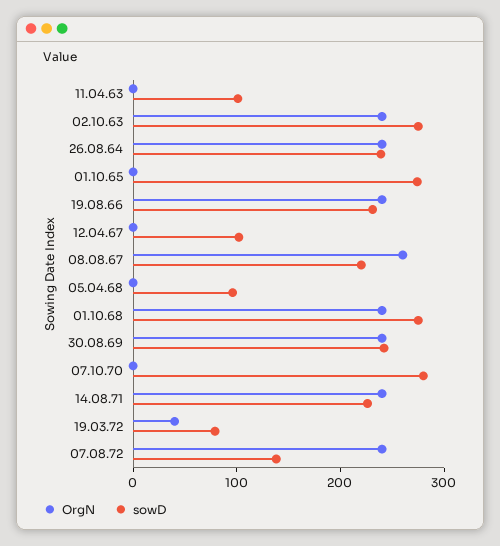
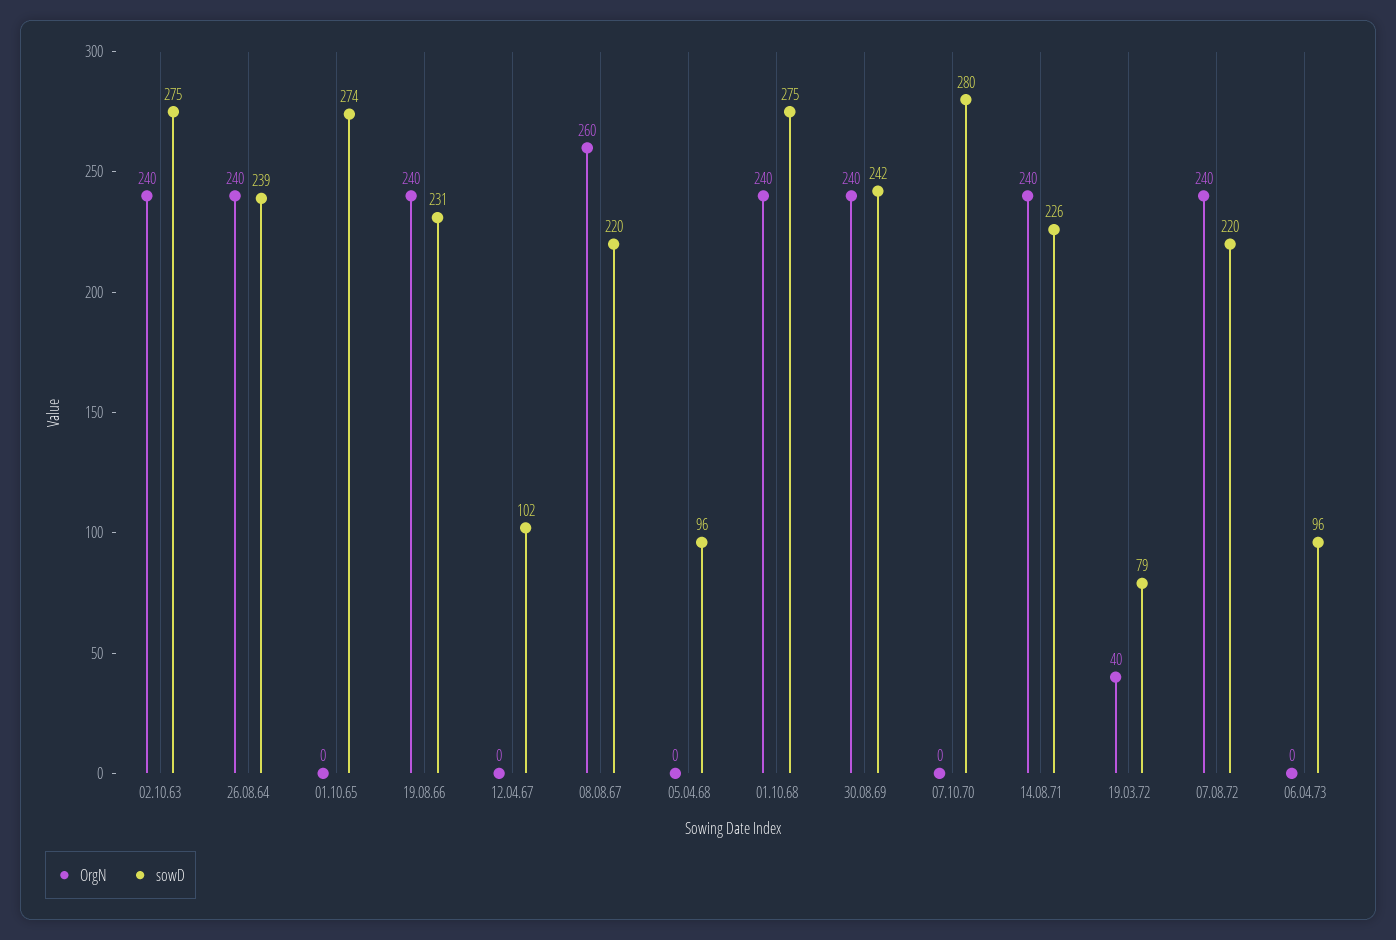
OrgN, 11.04.63: 0 -> none
sowD, 11.04.63: 100 -> none
sowD, 07.08.72: 140 -> 220
OrgN, 06.04.73: none -> 0
sowD, 06.04.73: none -> 96

